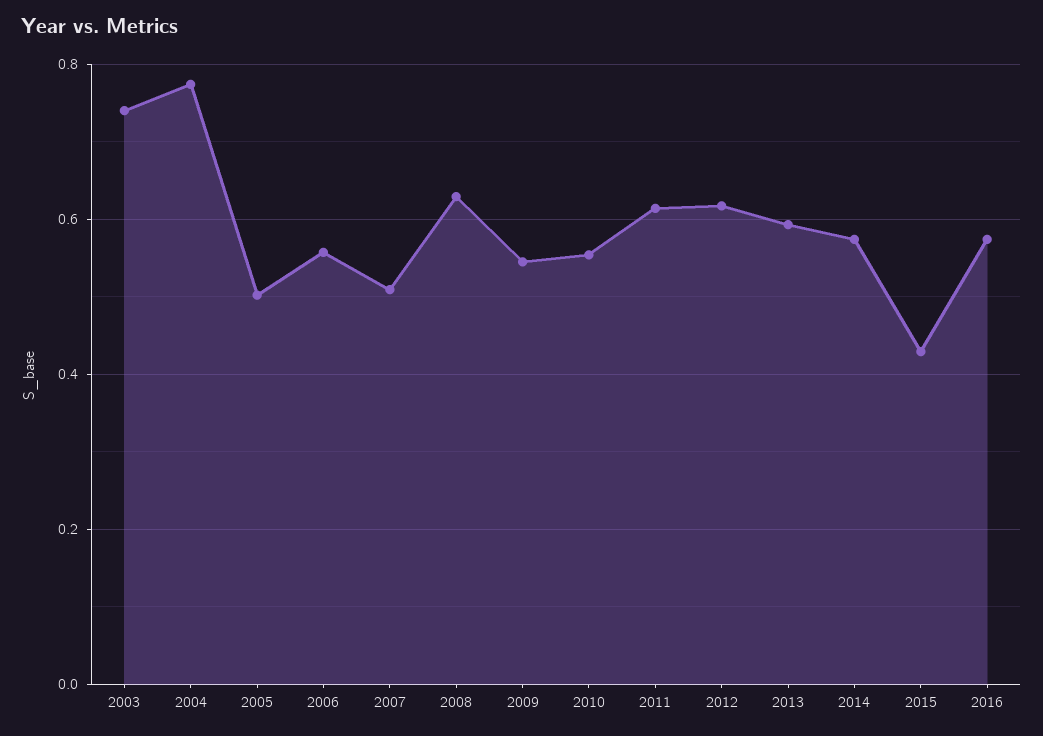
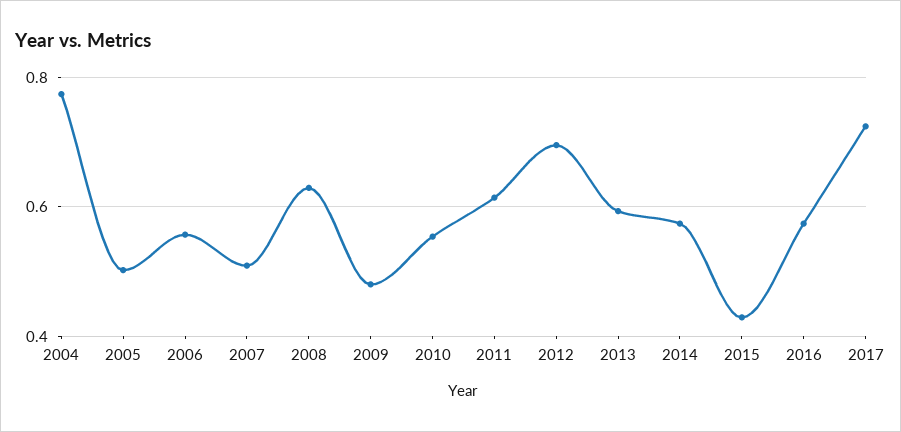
2003: 0.74 -> none
2009: 0.54 -> 0.48
2012: 0.62 -> 0.7
2017: none -> 0.72

